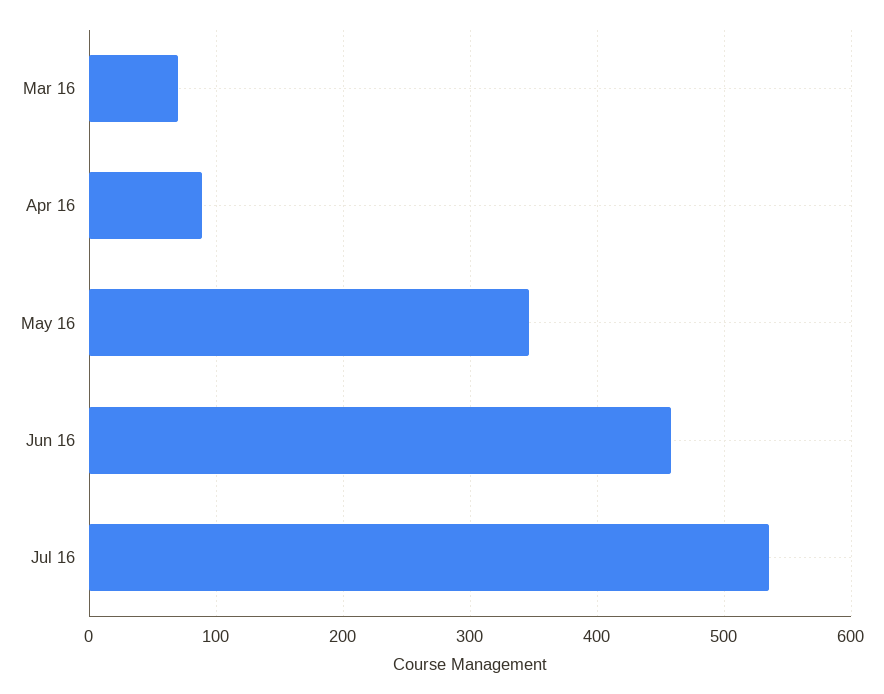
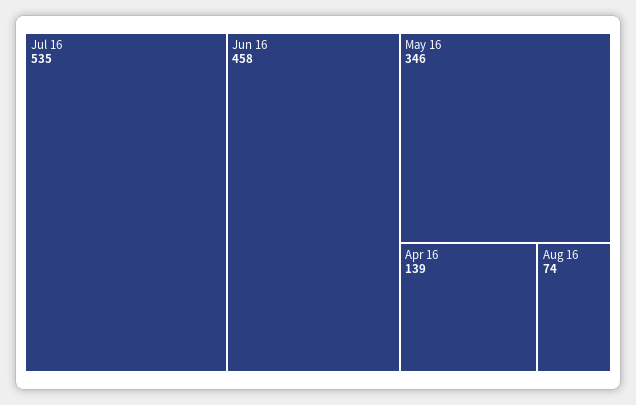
Mar 16: 70 -> none
Apr 16: 90 -> 139
Aug 16: none -> 74

